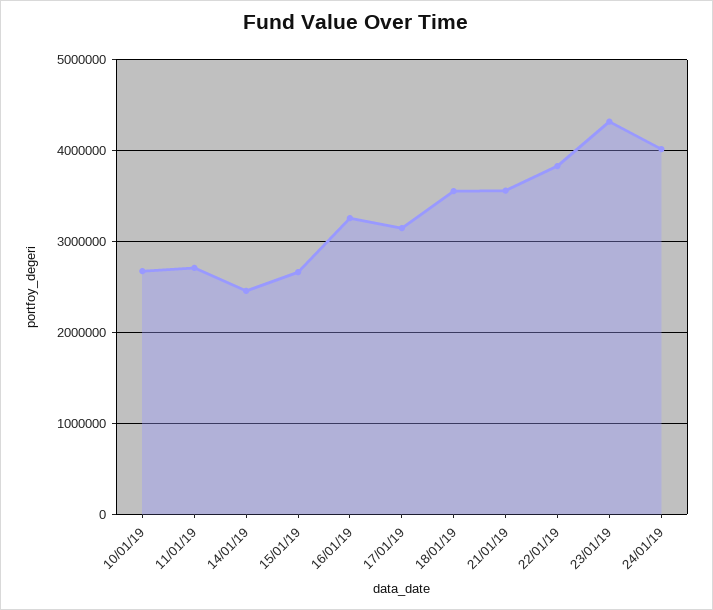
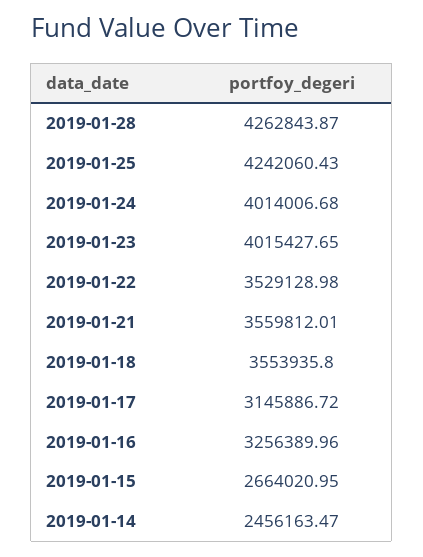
10/01/19: 2700000 -> none
11/01/19: 2700000 -> none
22/01/19: 3800000 -> 3529128.98
23/01/19: 4300000 -> 4015427.65
2019-01-28: none -> 4262843.87
2019-01-25: none -> 4242060.43

